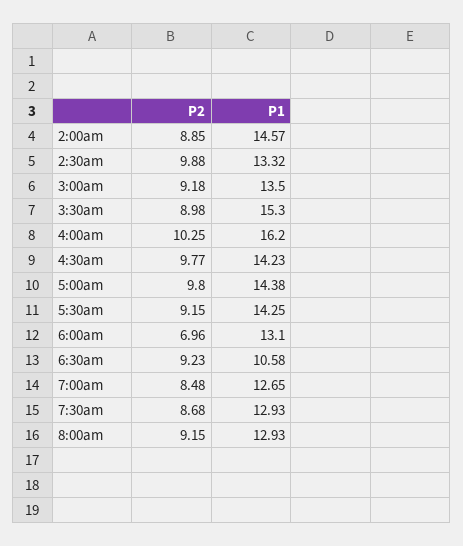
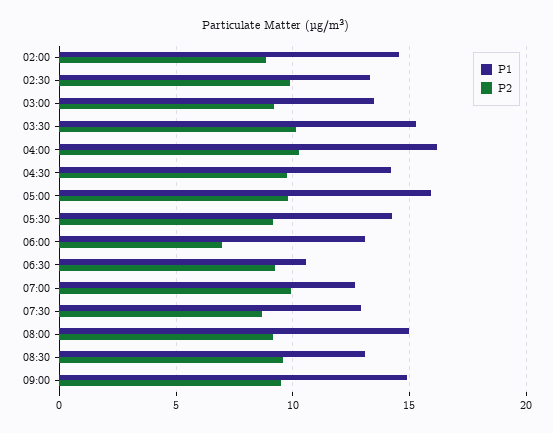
P2, 3:30am: 8.98 -> 10
P1, 5:00am: 14.38 -> 16
P2, 7:00am: 8.48 -> 10
P1, 8:00am: 12.93 -> 15
P1, 08:30: none -> 13
P2, 08:30: none -> 9.5
P1, 09:00: none -> 15
P2, 09:00: none -> 9.5

